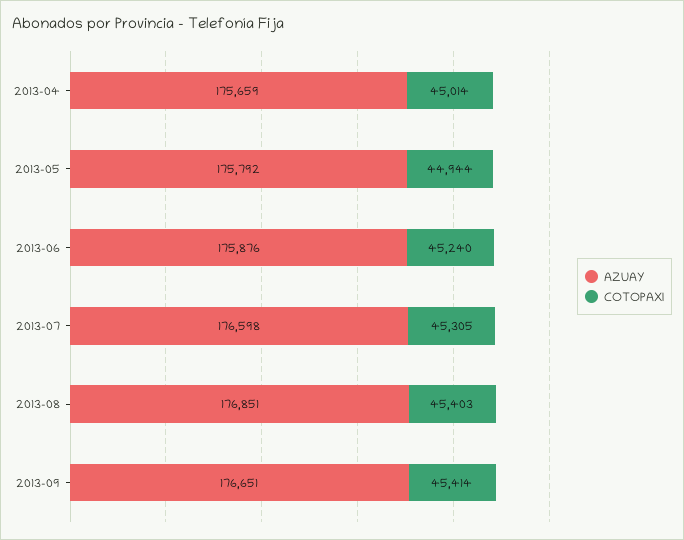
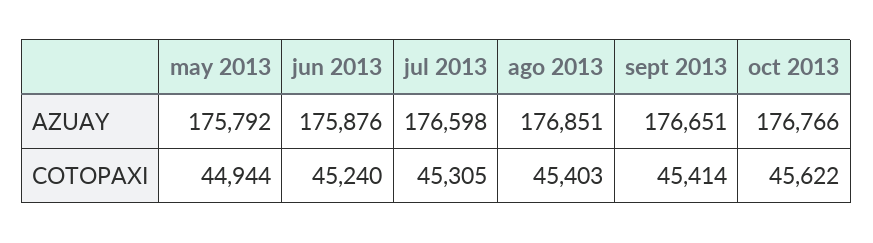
AZUAY, 2013-04: 175659 -> none
COTOPAXI, 2013-04: 45014 -> none
AZUAY, oct 2013: none -> 176766
COTOPAXI, oct 2013: none -> 45622

